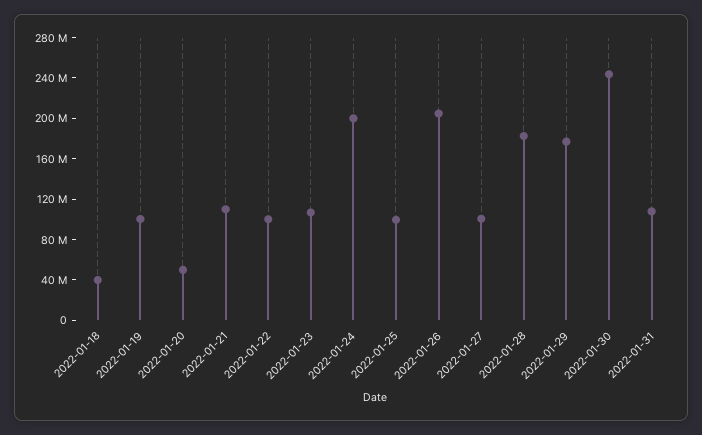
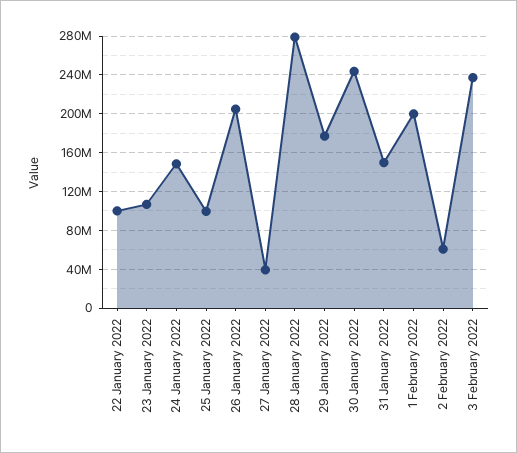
2022-01-18: 40000000 -> none
2022-01-19: 100000000 -> none
2022-01-20: 50000000 -> none
2022-01-21: 110000000 -> none
2022-01-24: 200000000 -> 150000000
2022-01-27: 100000000 -> 40000000
2022-01-28: 180000000 -> 280000000
2022-01-31: 110000000 -> 150000000
1 February 2022: none -> 200000000
2 February 2022: none -> 60000000
3 February 2022: none -> 240000000

